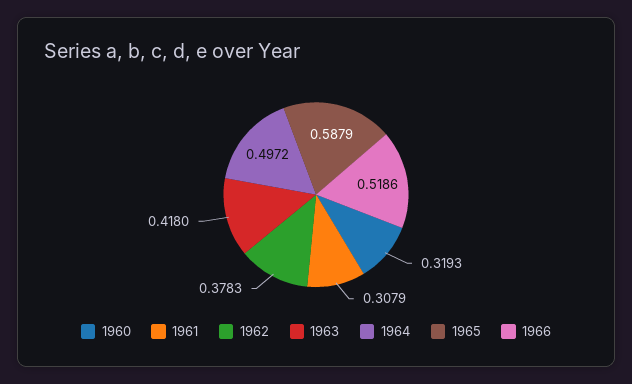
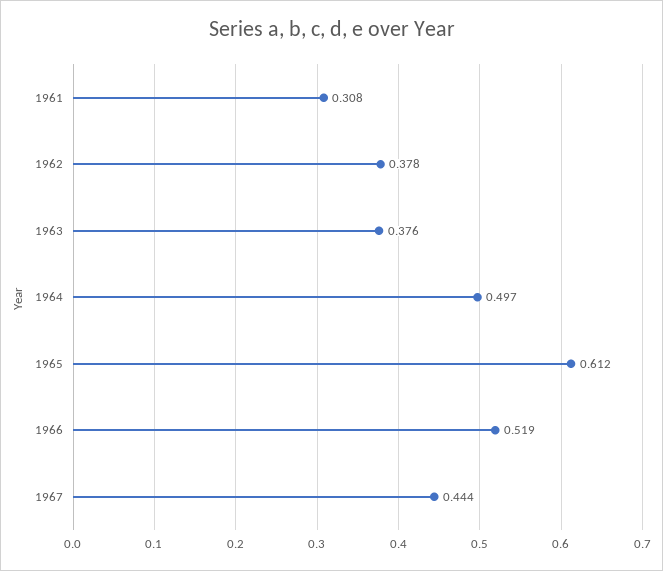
1960: 0.3193 -> none
1963: 0.418 -> 0.376
1965: 0.5879 -> 0.612
1967: none -> 0.444

